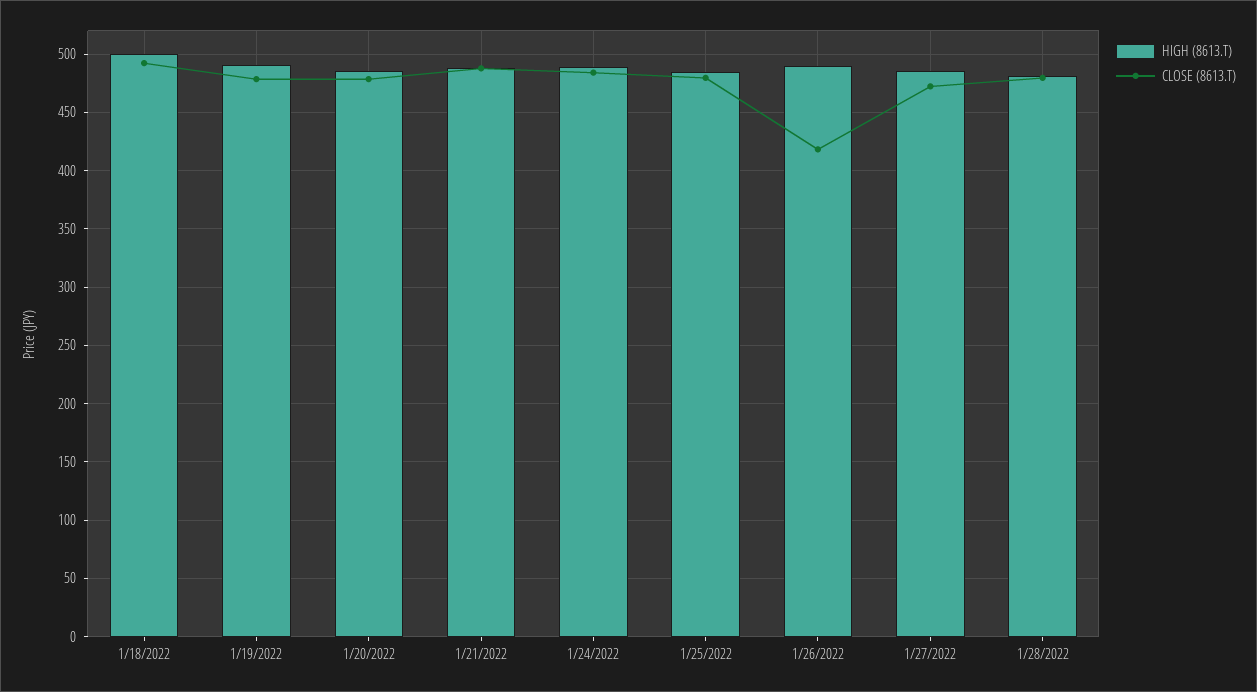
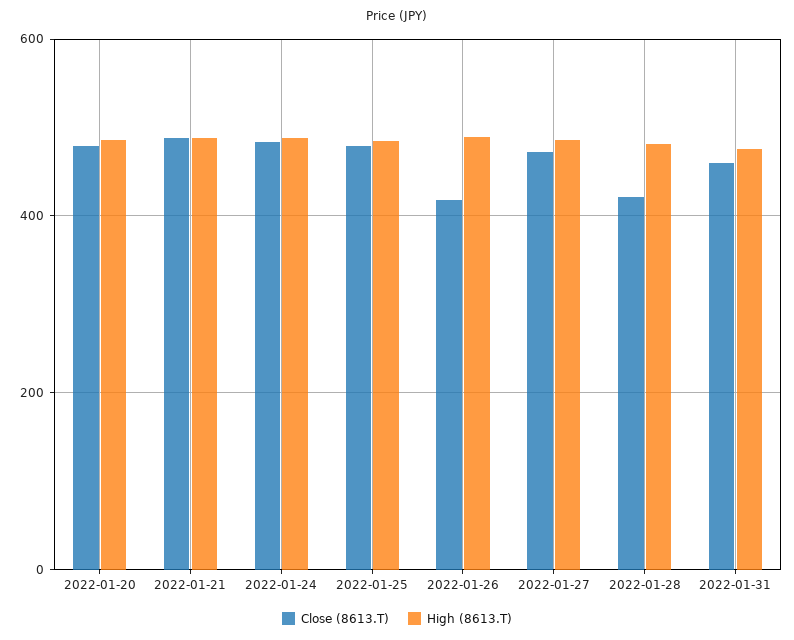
HIGH (8613.T), 1/18/2022: 500 -> none
CLOSE (8613.T), 1/18/2022: 490 -> none
HIGH (8613.T), 1/19/2022: 490 -> none
CLOSE (8613.T), 1/19/2022: 480 -> none
CLOSE (8613.T), 1/28/2022: 480 -> 420
CLOSE (8613.T), 2022-01-31: none -> 460
HIGH (8613.T), 2022-01-31: none -> 480

